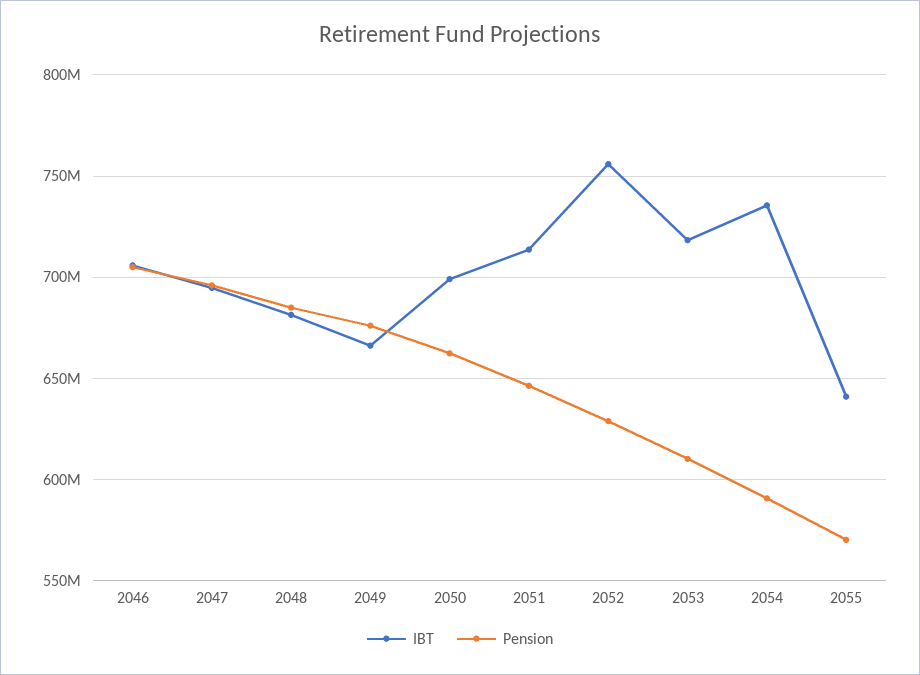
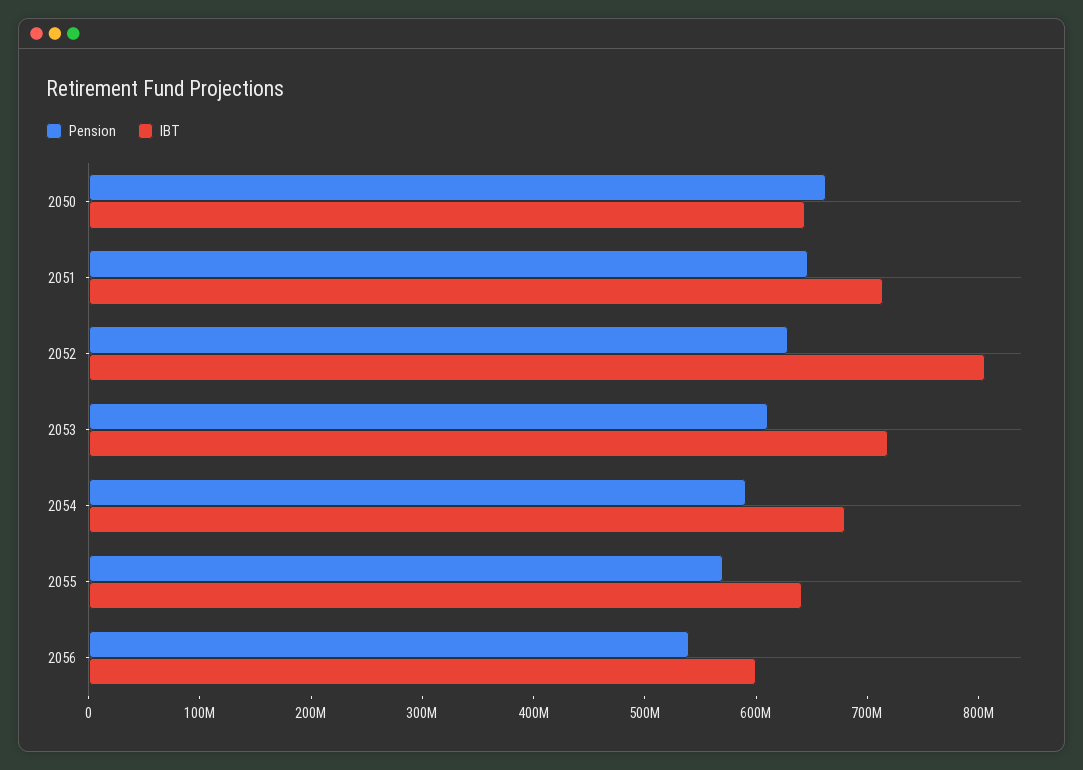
IBT, 2046: 705000000 -> none
Pension, 2046: 705000000 -> none
IBT, 2047: 695000000 -> none
Pension, 2047: 695000000 -> none
IBT, 2048: 680000000 -> none
Pension, 2048: 685000000 -> none
IBT, 2049: 665000000 -> none
Pension, 2049: 675000000 -> none
IBT, 2050: 700000000 -> 640000000
IBT, 2052: 755000000 -> 800000000
IBT, 2054: 735000000 -> 680000000
Pension, 2056: none -> 540000000
IBT, 2056: none -> 600000000

